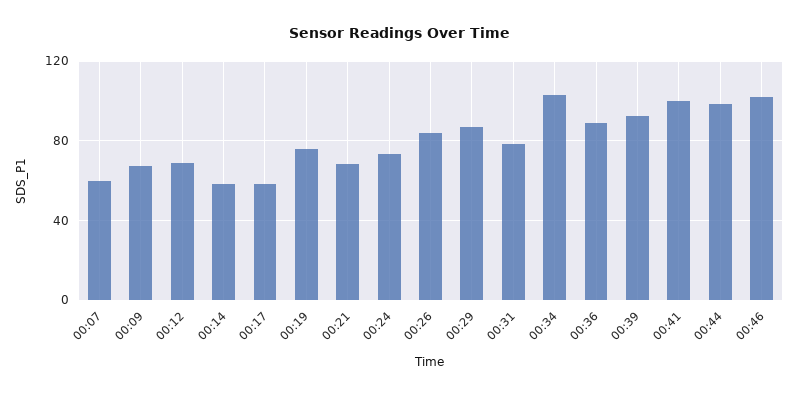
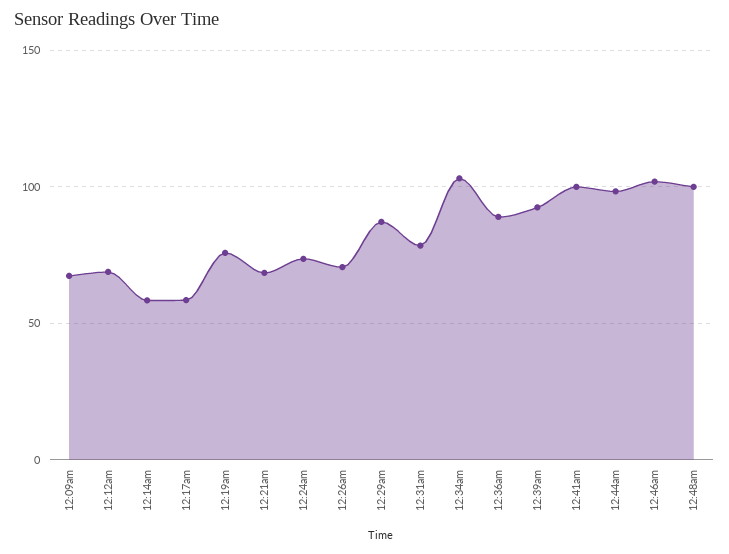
00:07: 60 -> none
00:26: 85 -> 70
12:48am: none -> 100

